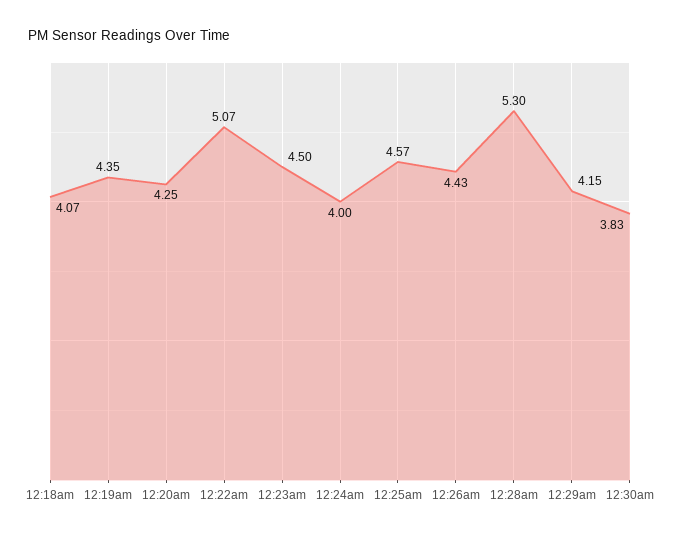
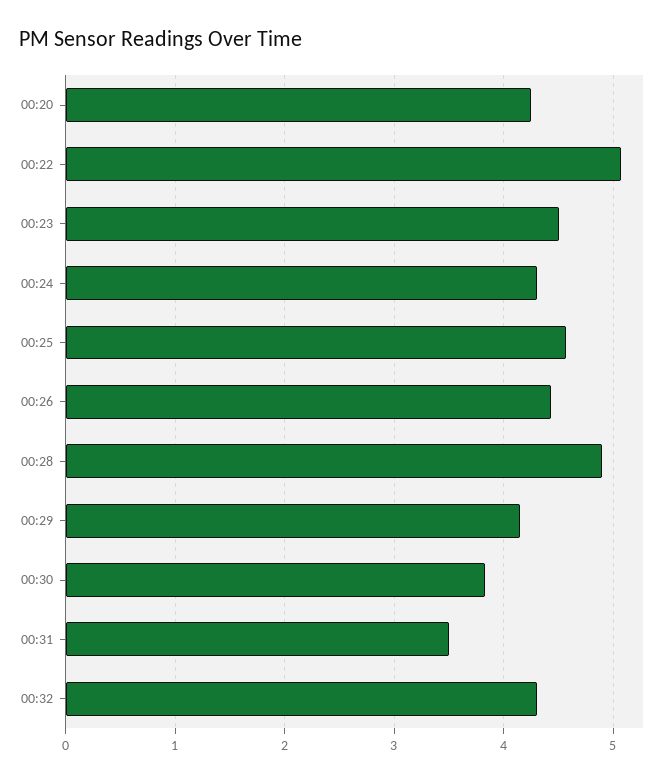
12:18am: 4.07 -> none
12:19am: 4.35 -> none
12:24am: 4 -> 4.3
12:28am: 5.3 -> 4.9
00:31: none -> 3.5
00:32: none -> 4.3

